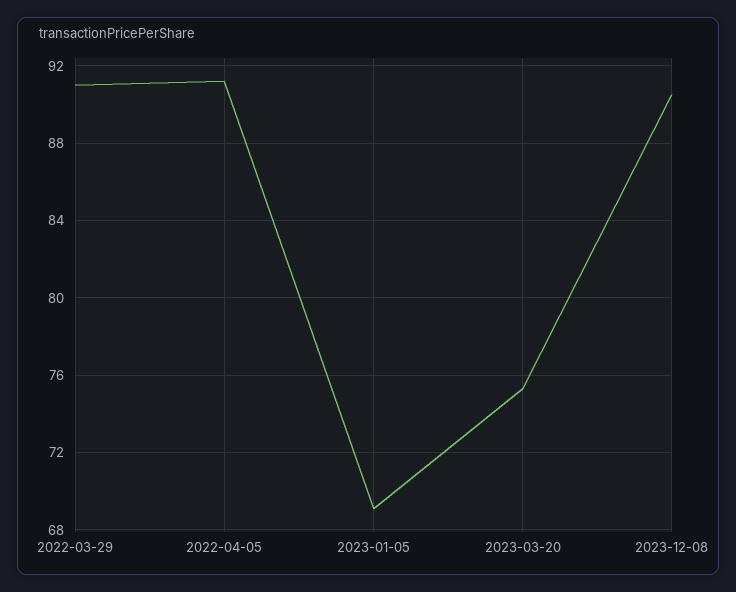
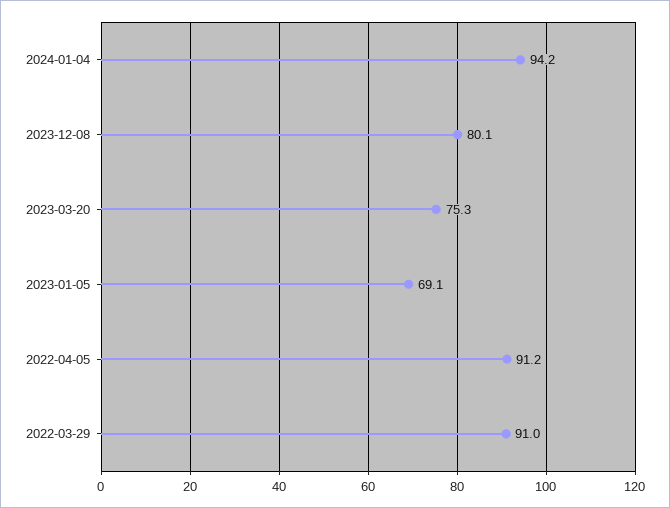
2023-12-08: 90.5 -> 80.1
2024-01-04: none -> 94.2

